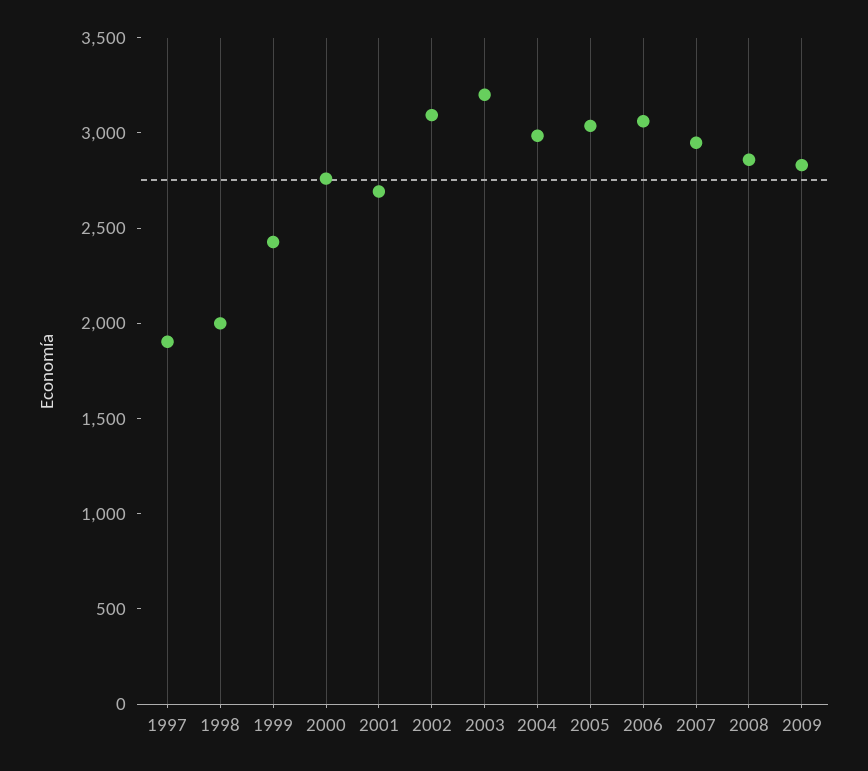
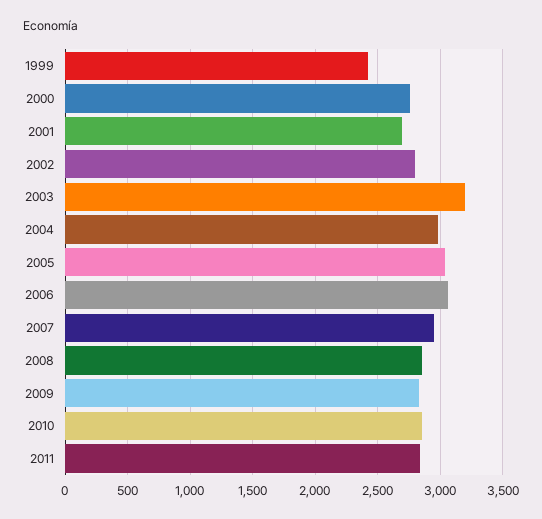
1997: 1900 -> none
1998: 2000 -> none
2002: 3100 -> 2800
2010: none -> 2850
2011: none -> 2850

